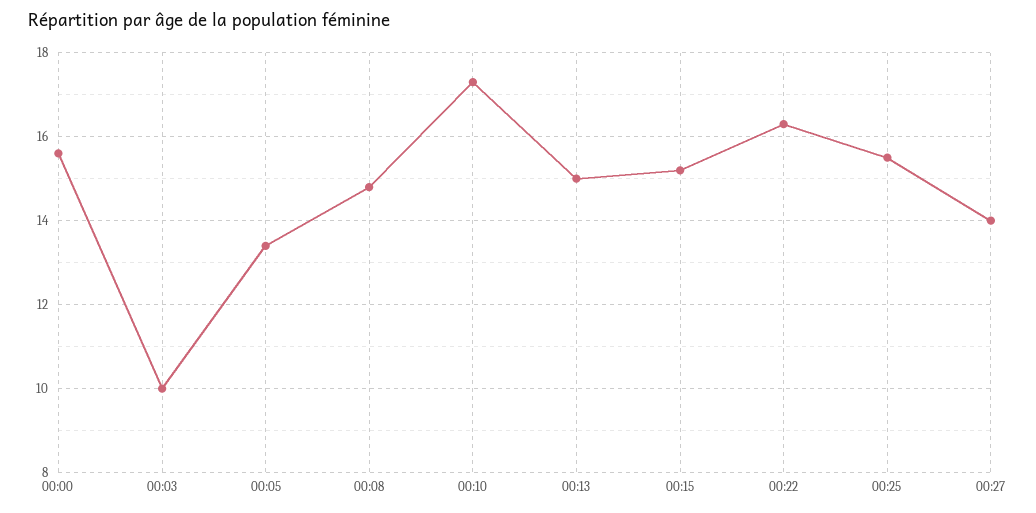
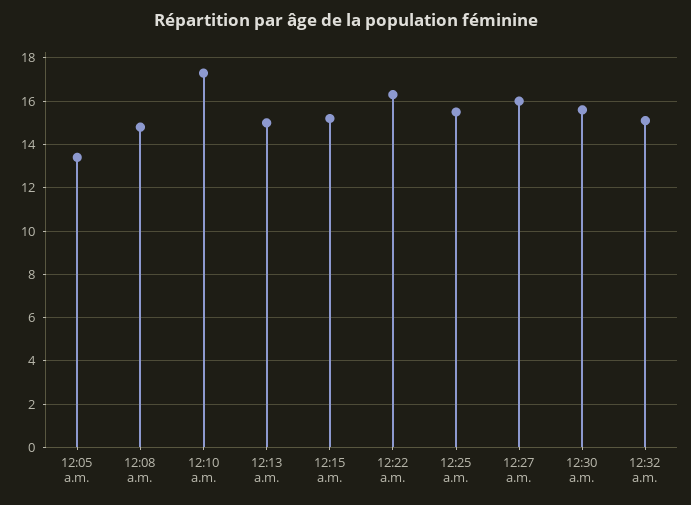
00:00: 15.5 -> none
00:03: 10 -> none
00:27: 14 -> 16
12:30 a.m.: none -> 15.5
12:32 a.m.: none -> 15

